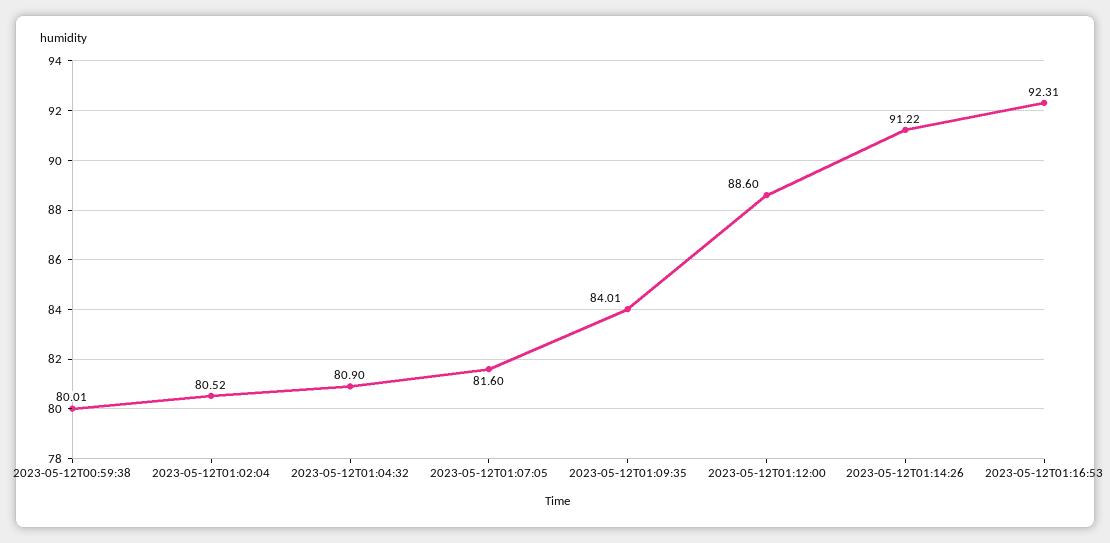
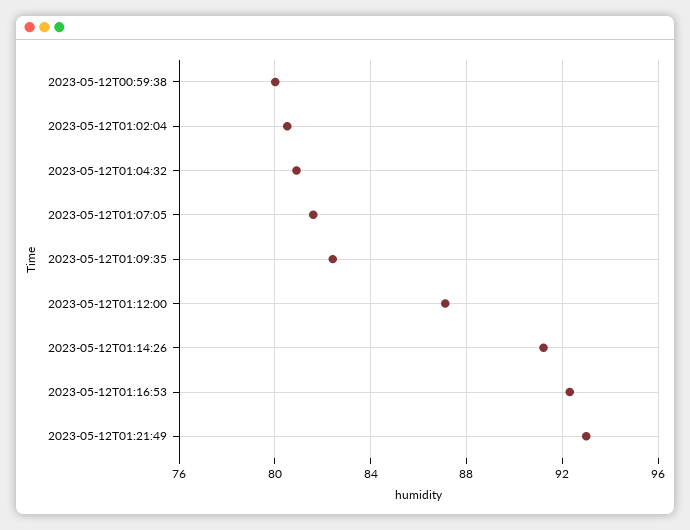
2023-05-12T01:09:35: 84.01 -> 82.5
2023-05-12T01:12:00: 88.6 -> 87
2023-05-12T01:21:49: none -> 93

